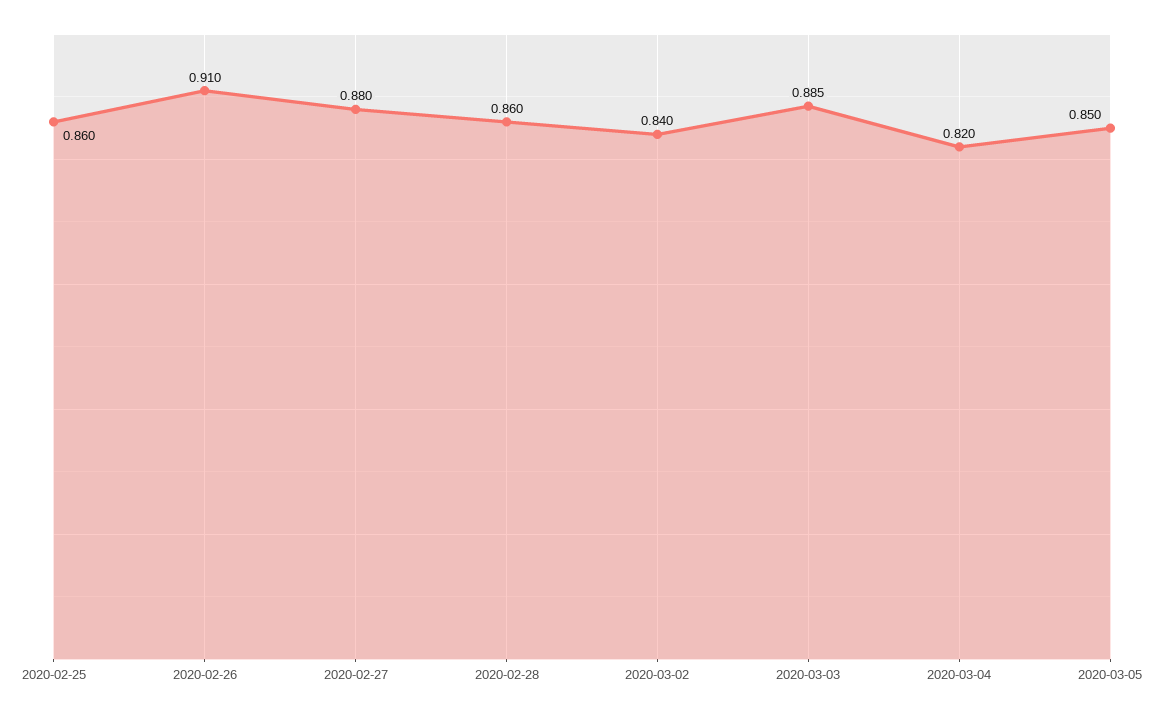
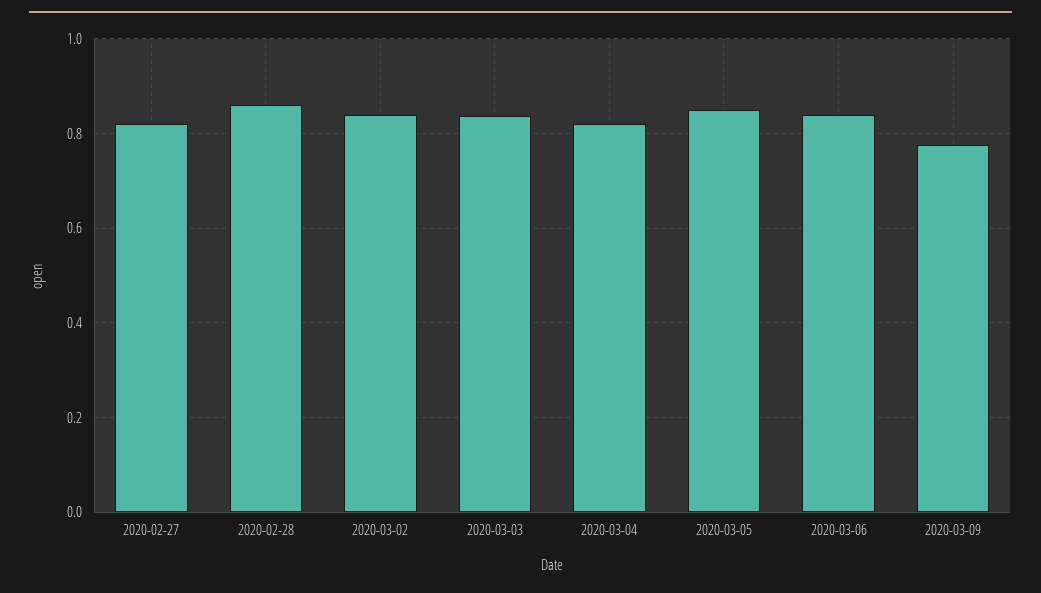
2020-02-25: 0.86 -> none
2020-02-26: 0.91 -> none
2020-02-27: 0.88 -> 0.82
2020-03-03: 0.885 -> 0.84
2020-03-06: none -> 0.84
2020-03-09: none -> 0.78

